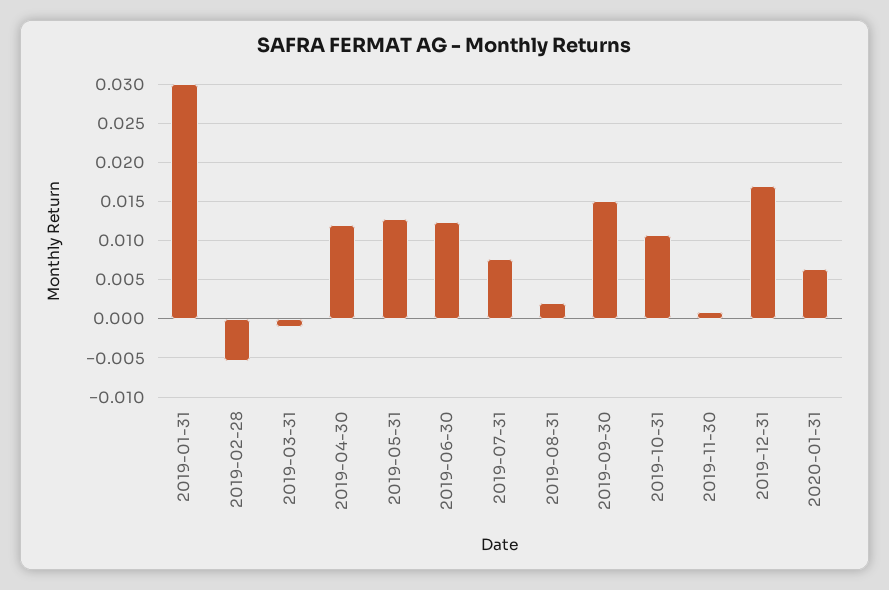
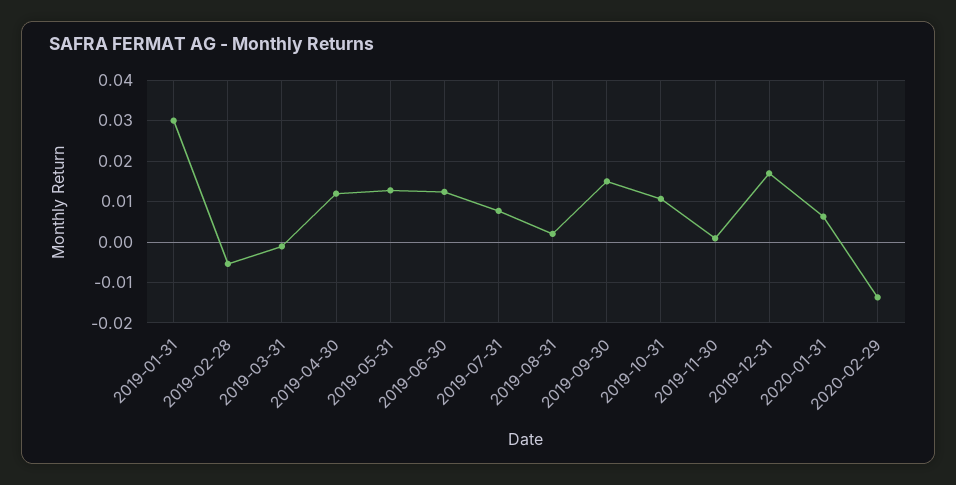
2020-02-29: none -> -0.014

